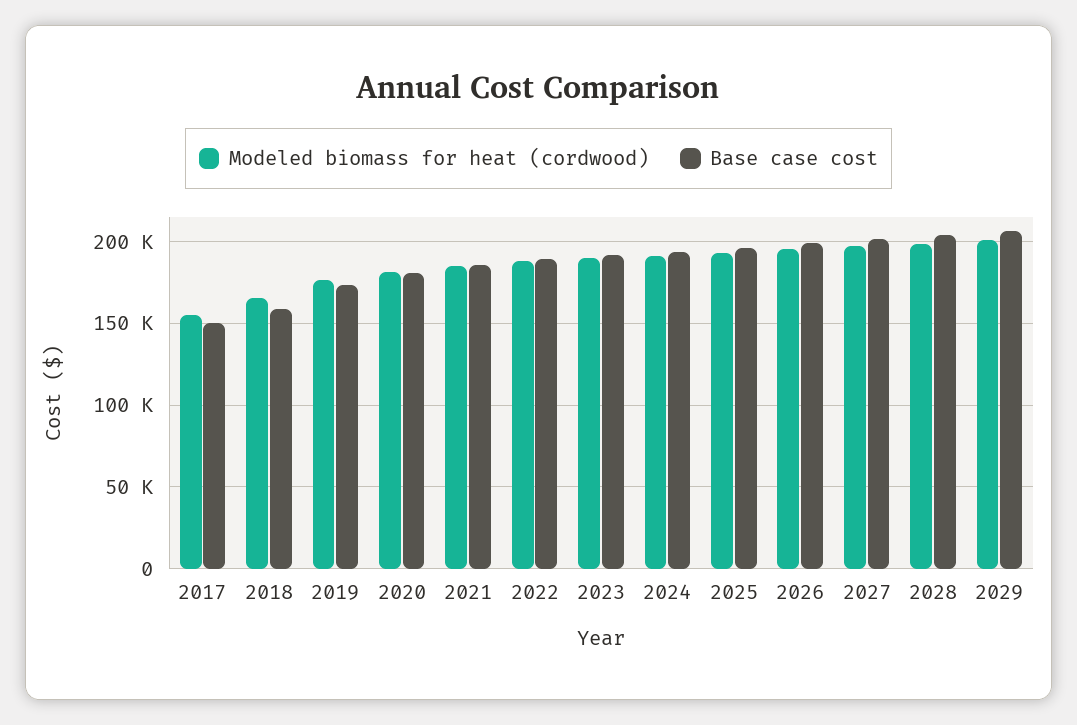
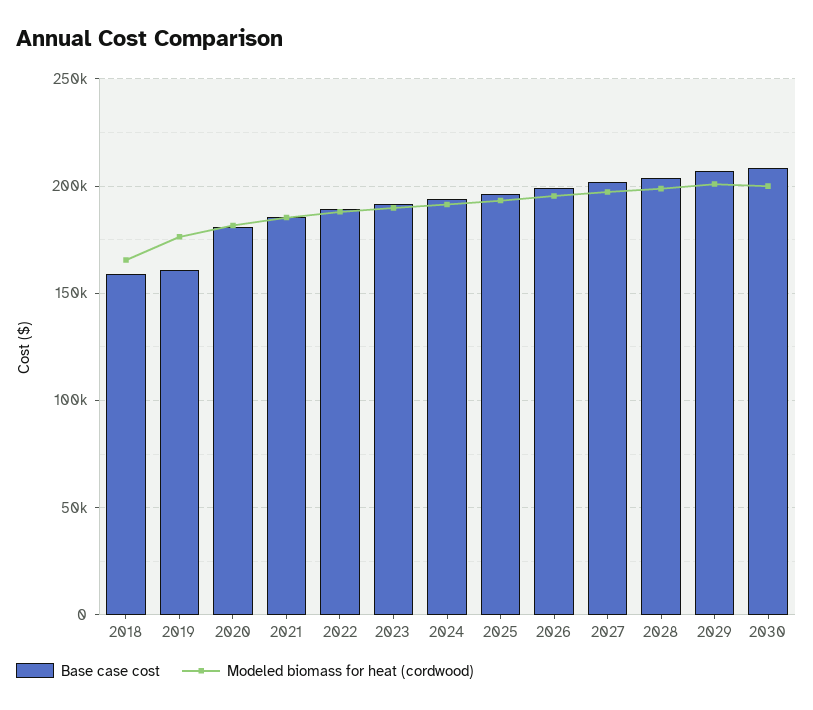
Modeled biomass for heat (cordwood), 2017: 155000 -> none
Base case cost, 2017: 150000 -> none
Base case cost, 2019: 175000 -> 160000
Base case cost, 2030: none -> 210000
Modeled biomass for heat (cordwood), 2030: none -> 200000

